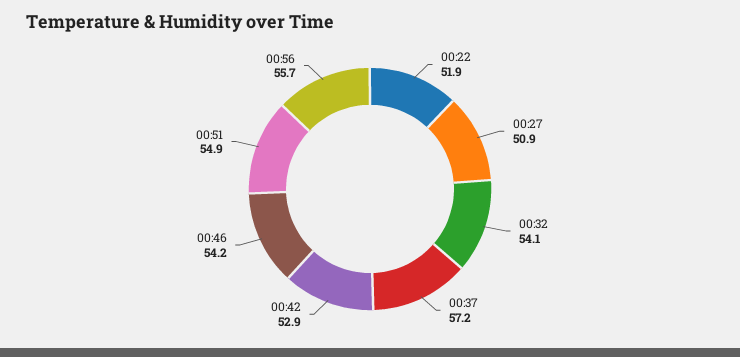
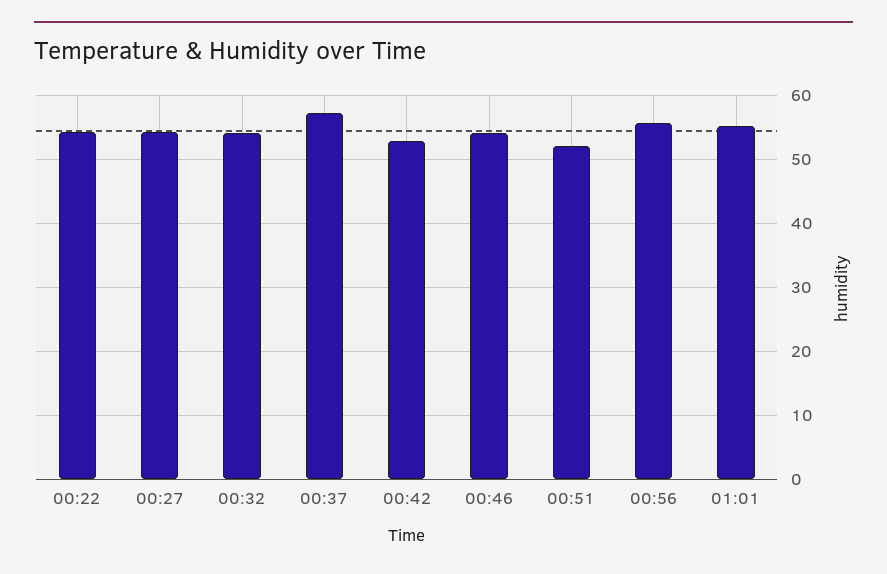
00:22: 51.9 -> 54
00:27: 50.9 -> 54
00:51: 54.9 -> 52
01:01: none -> 55

